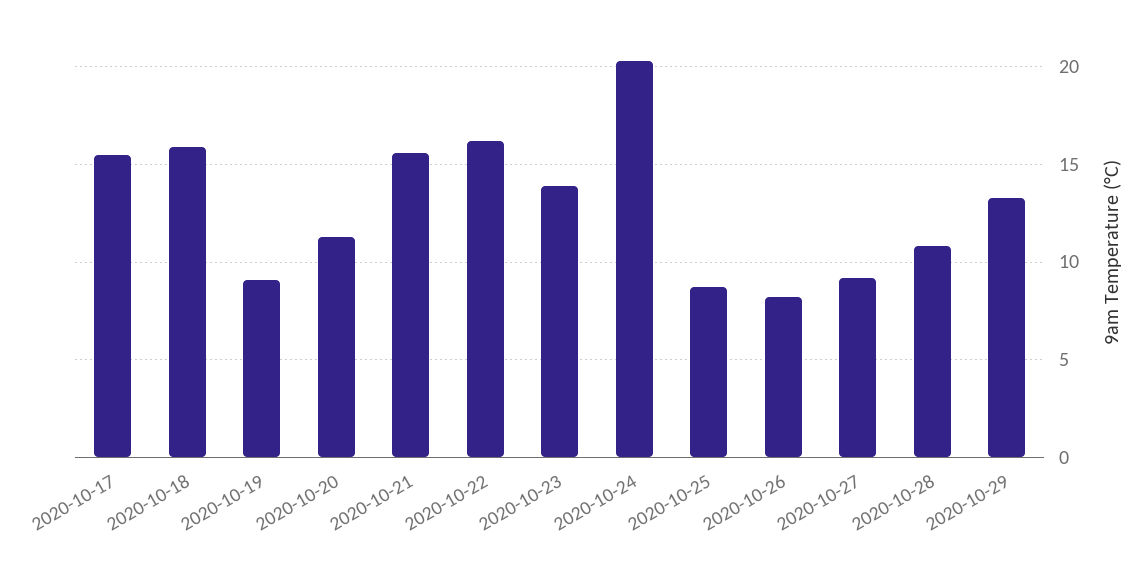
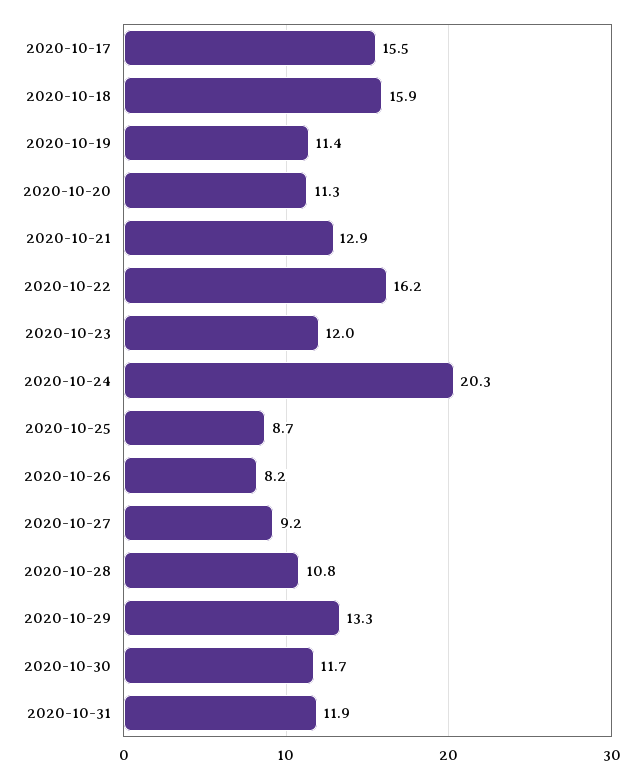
2020-10-19: 9 -> 11.4
2020-10-21: 15.5 -> 12.9
2020-10-23: 14 -> 12
2020-10-30: none -> 11.7
2020-10-31: none -> 11.9

